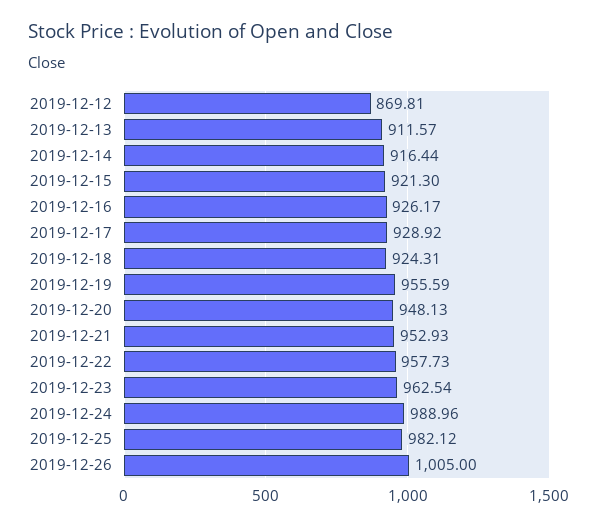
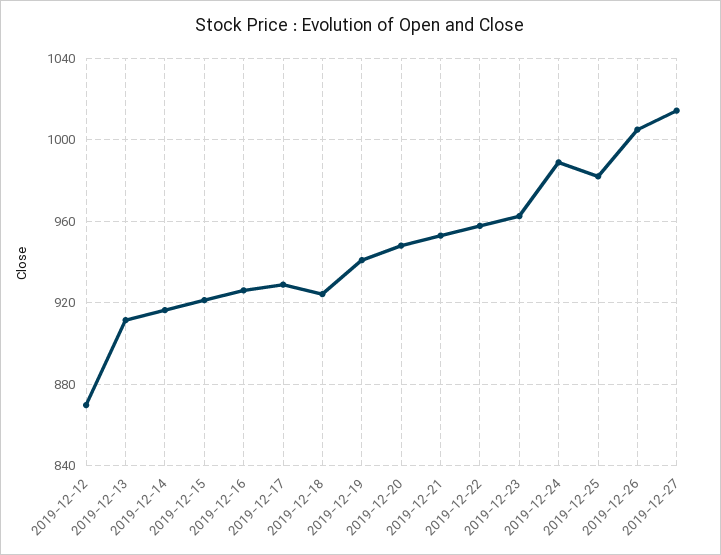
2019-12-19: 955.59 -> 940
2019-12-27: none -> 1015

